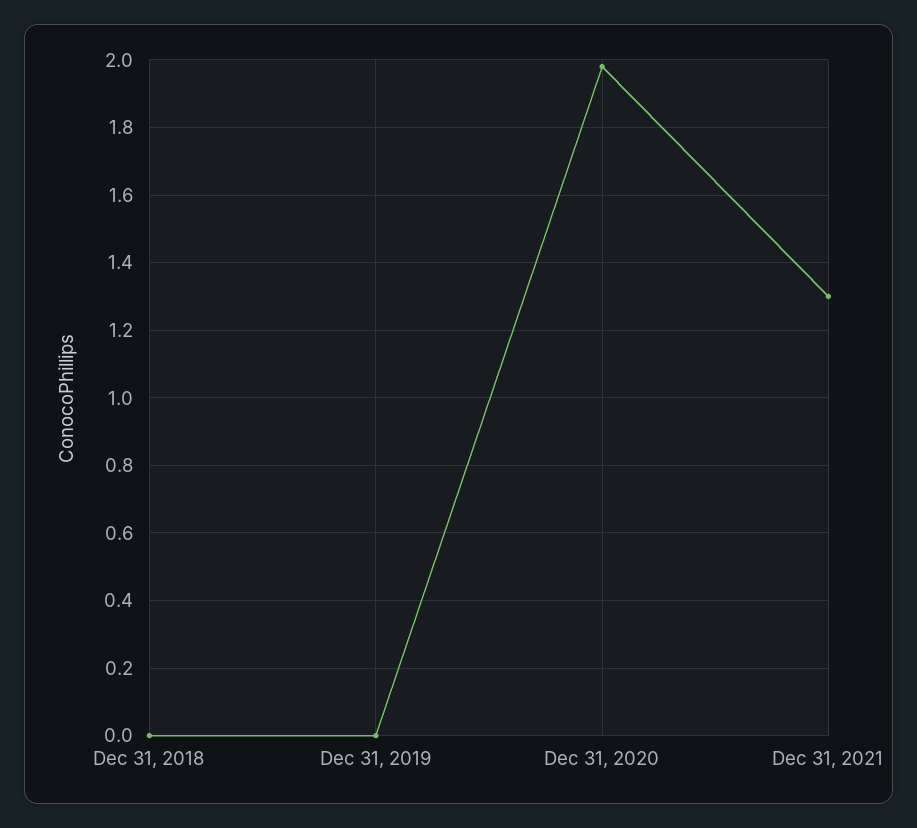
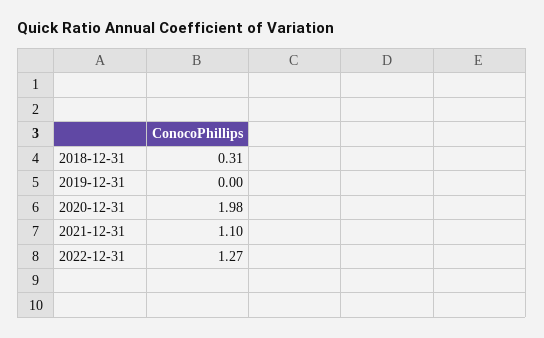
Dec 31, 2018: 0 -> 0.31
Dec 31, 2021: 1.3 -> 1.1
2022-12-31: none -> 1.27

